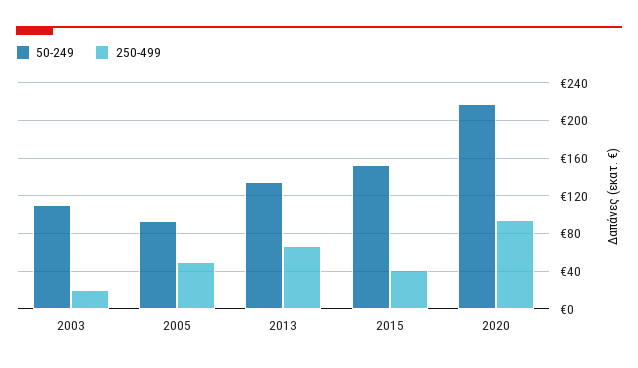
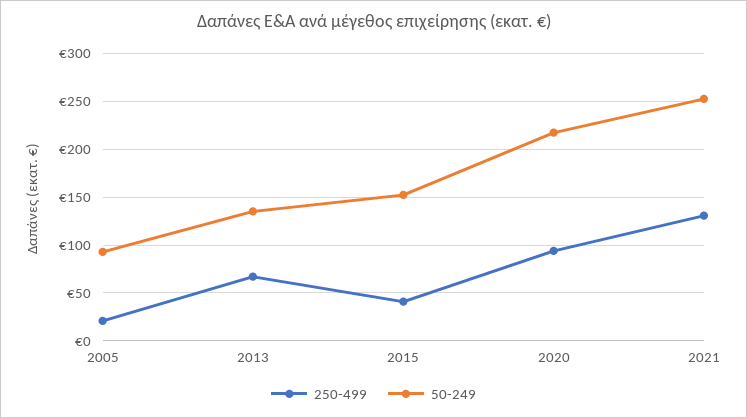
50-249, 2003: 110 -> none
250-499, 2003: 20 -> none
250-499, 2005: 50 -> 20
250-499, 2021: none -> 130
50-249, 2021: none -> 250

